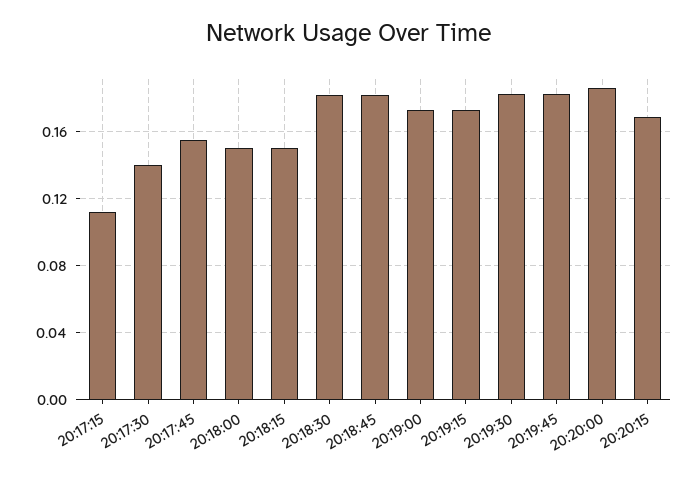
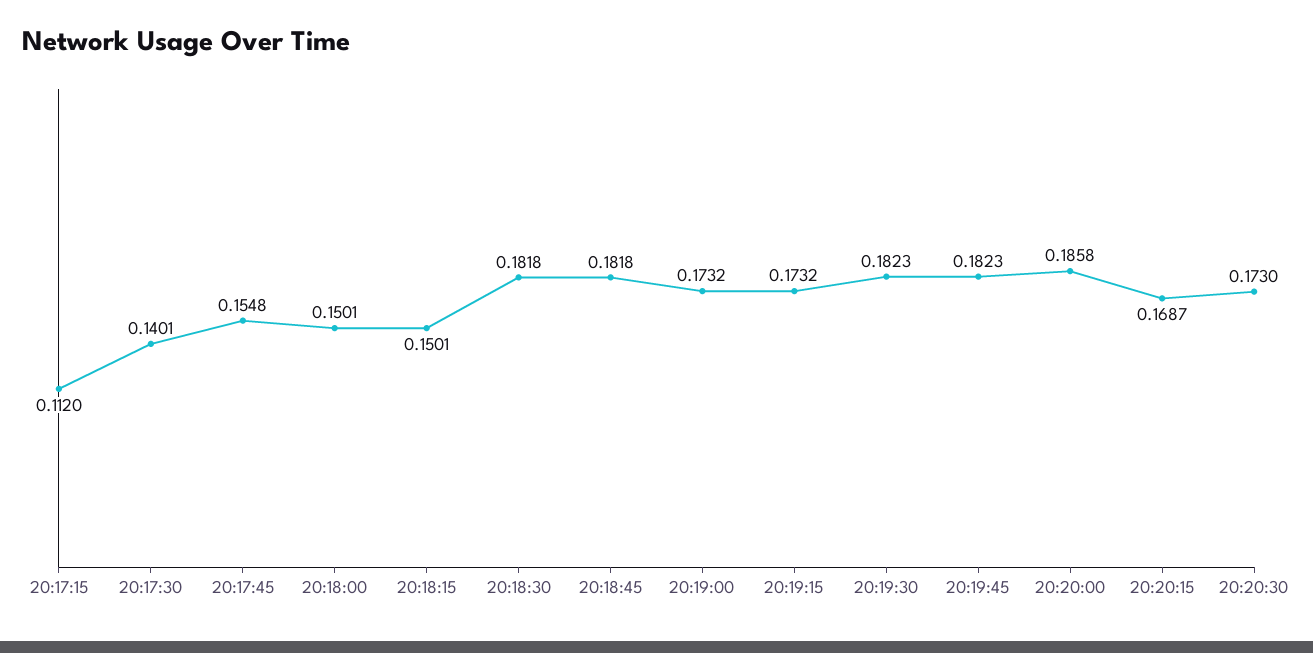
20:20:30: none -> 0.173

